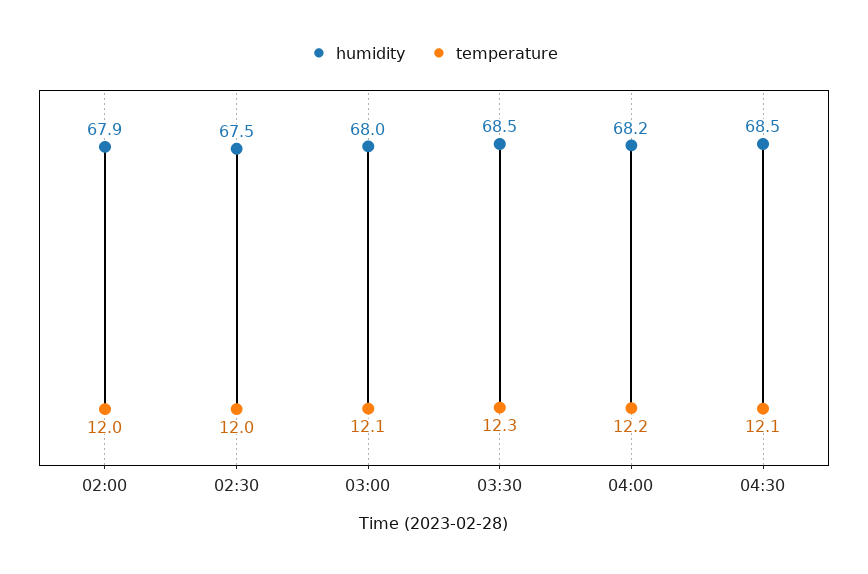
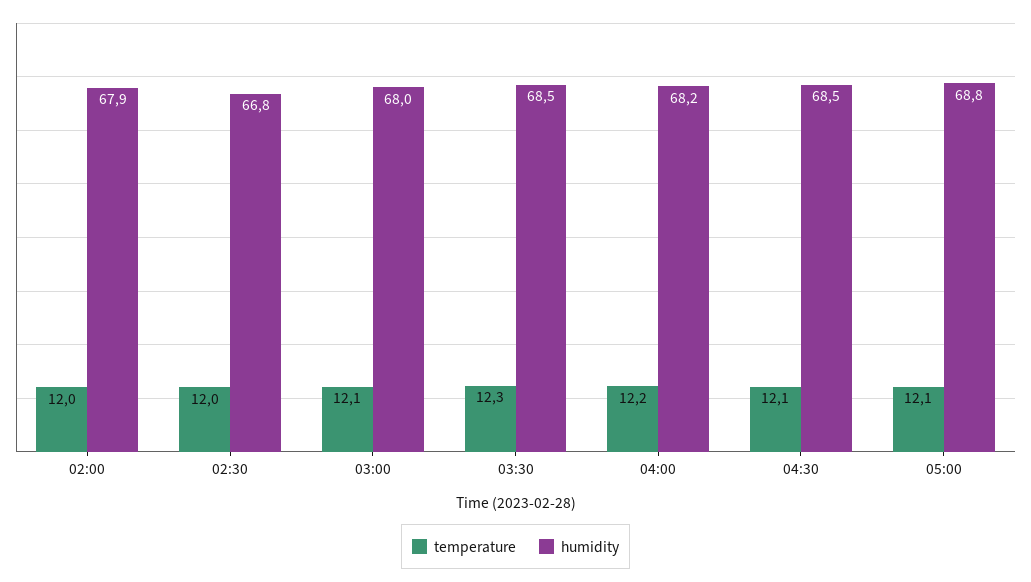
humidity, 02:30: 67.5 -> 66.8
temperature, 05:00: none -> 12.1
humidity, 05:00: none -> 68.8

